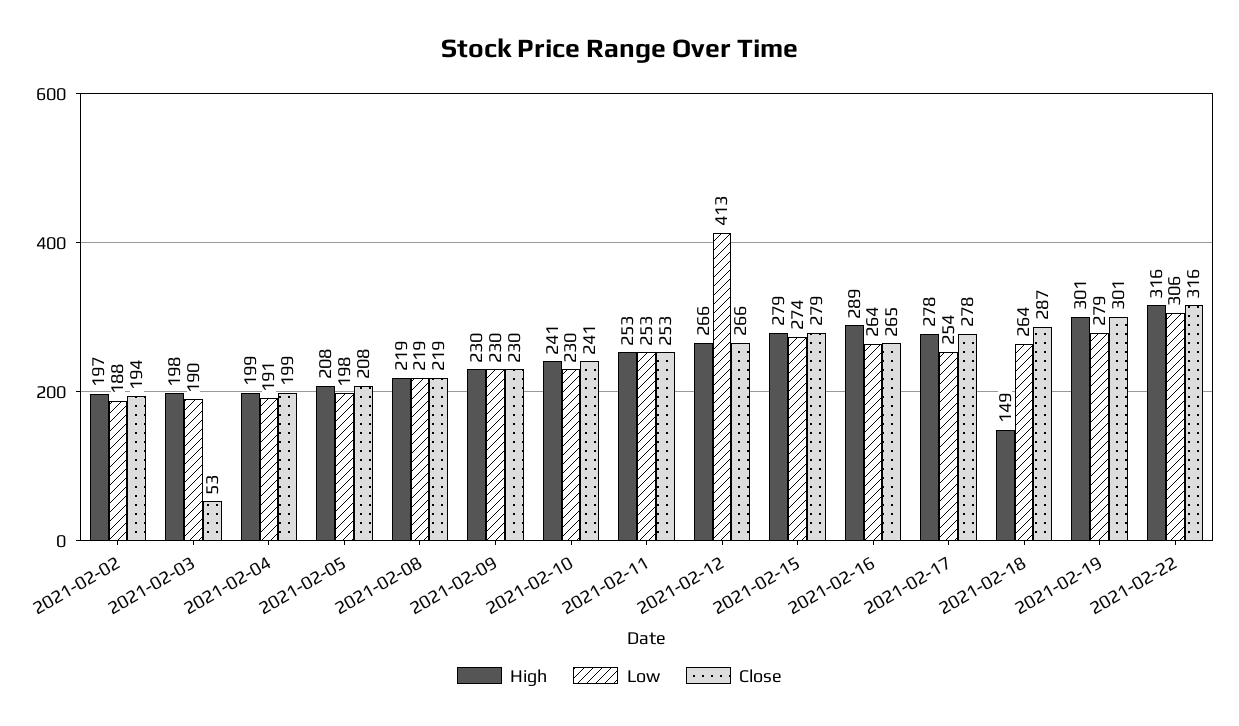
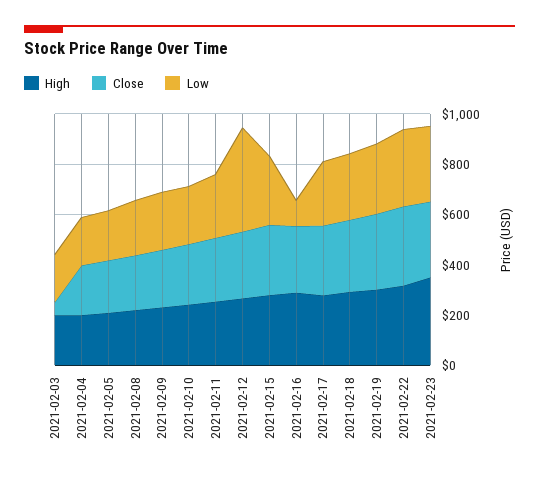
High, 2021-02-02: 197 -> none
Low, 2021-02-02: 188 -> none
Close, 2021-02-02: 194 -> none
Low, 2021-02-16: 264 -> 100
High, 2021-02-18: 149 -> 300
High, 2021-02-23: none -> 350
Close, 2021-02-23: none -> 300
Low, 2021-02-23: none -> 300

